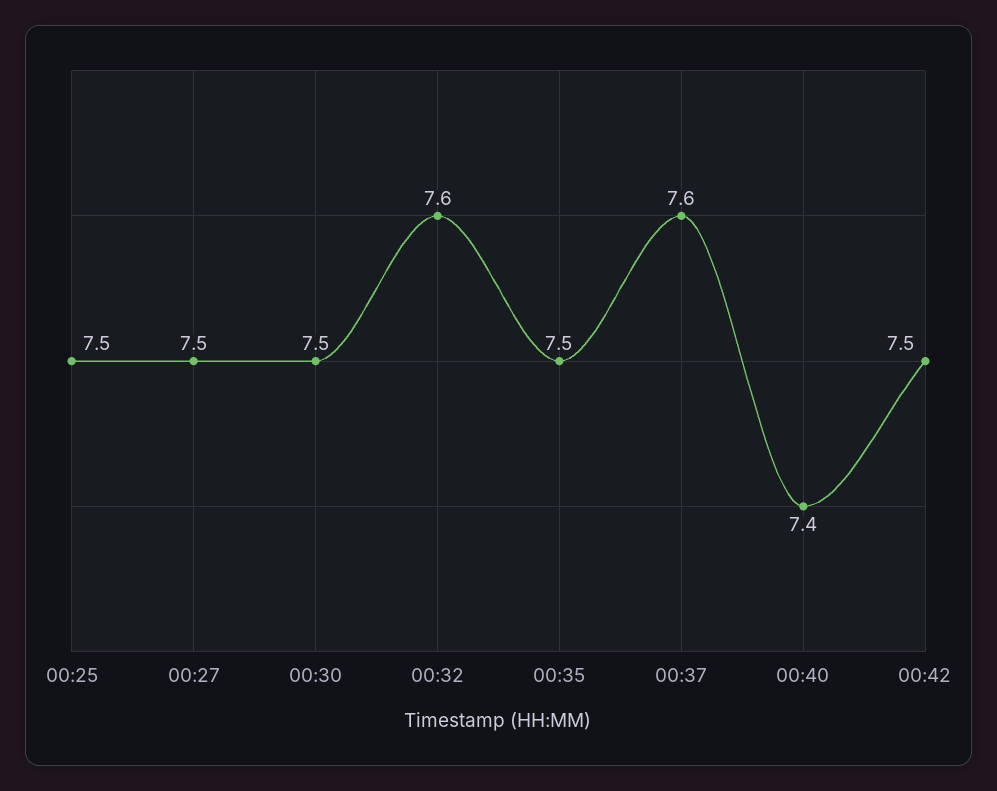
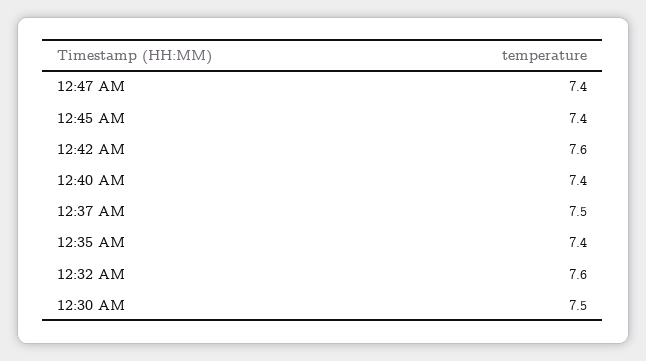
00:25: 7.5 -> none
00:27: 7.5 -> none
00:35: 7.5 -> 7.4
00:37: 7.6 -> 7.5
00:42: 7.5 -> 7.6
12:47 AM: none -> 7.4
12:45 AM: none -> 7.4

